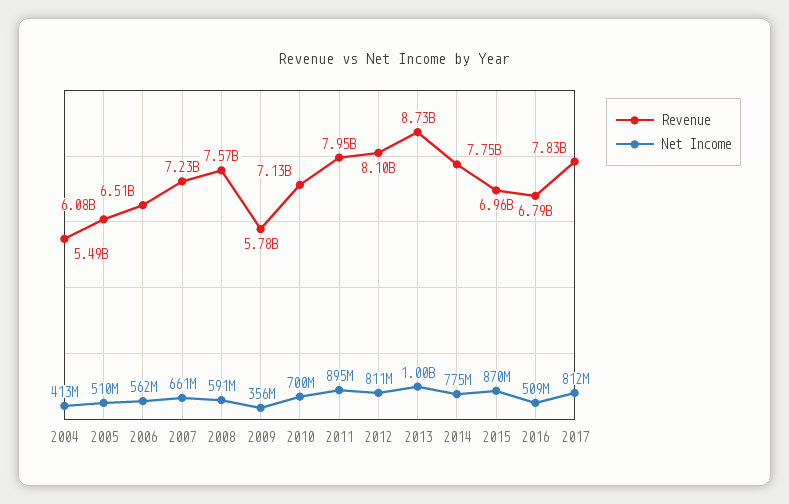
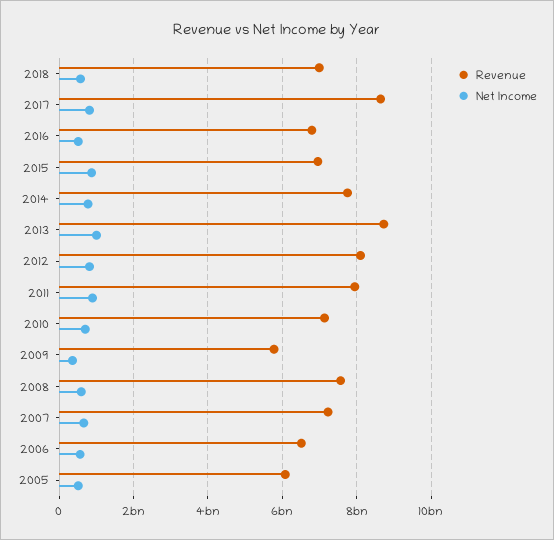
Revenue, 2004: 5490000000 -> none
Net Income, 2004: 413000000 -> none
Revenue, 2017: 7830000000 -> 8600000000
Revenue, 2018: none -> 7000000000
Net Income, 2018: none -> 600000000

